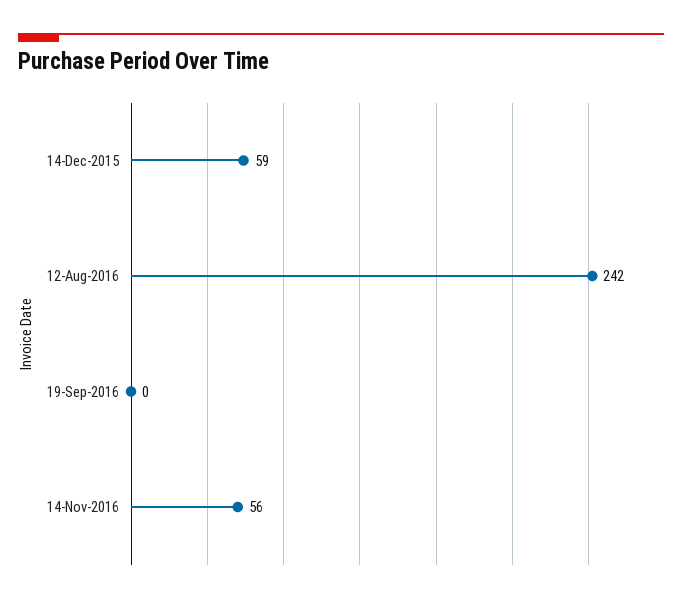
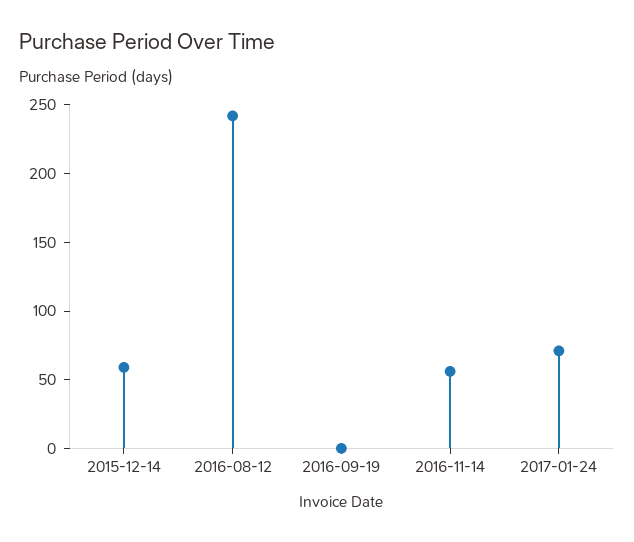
2017-01-24: none -> 70

